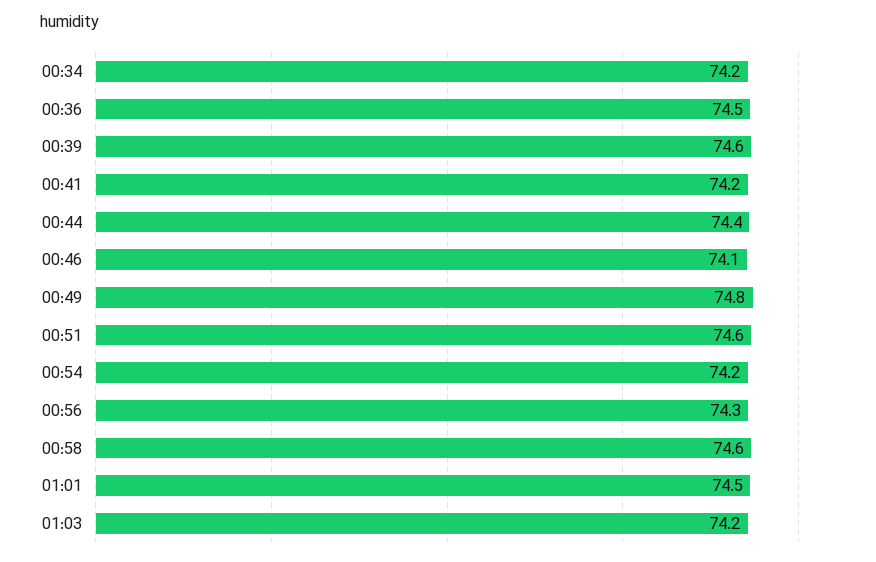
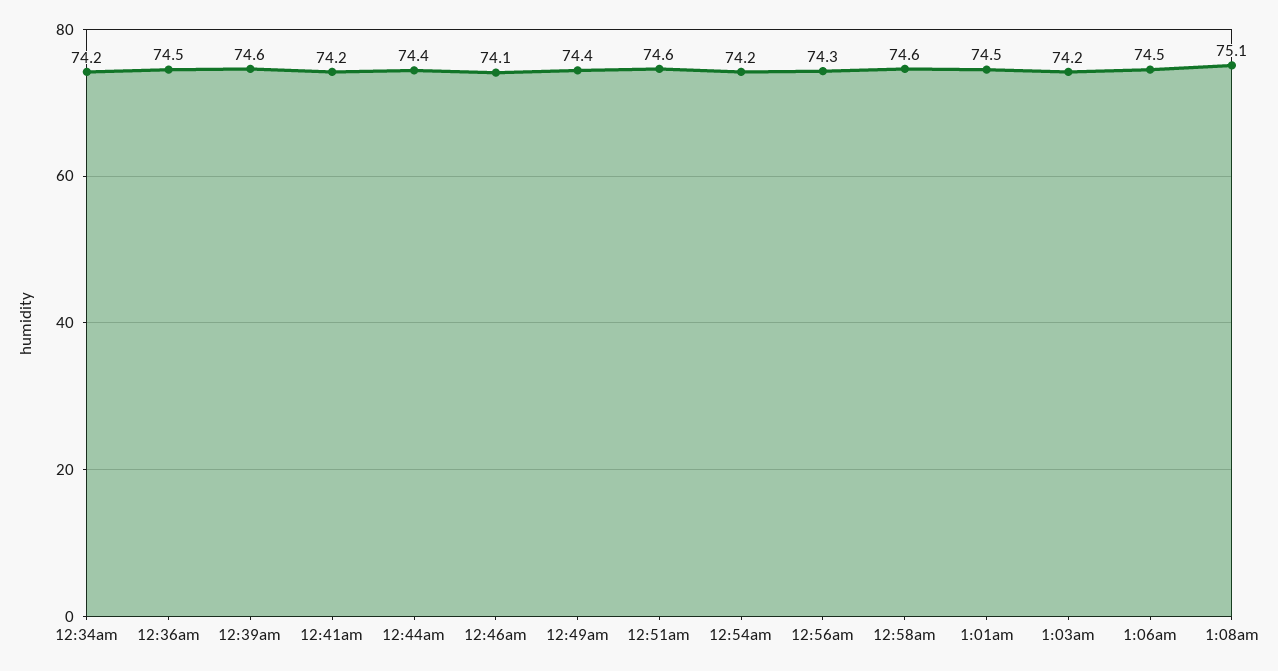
00:49: 74.8 -> 74.4
1:06am: none -> 74.5
1:08am: none -> 75.1

